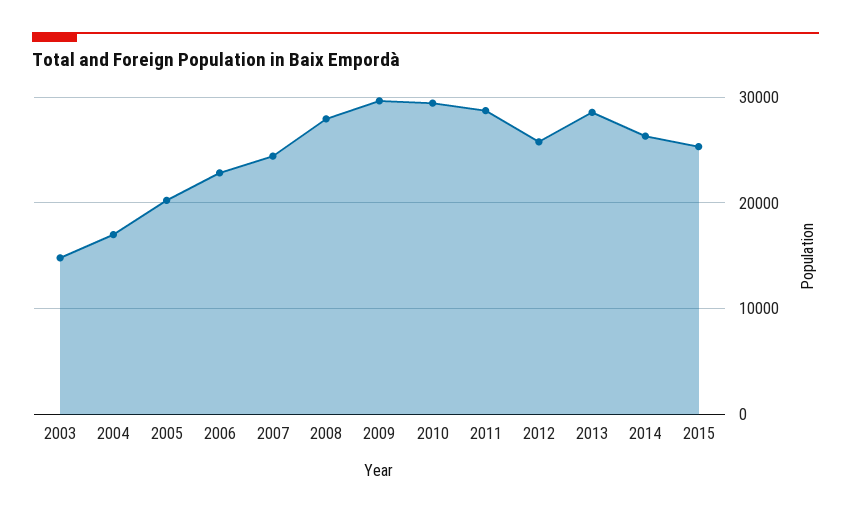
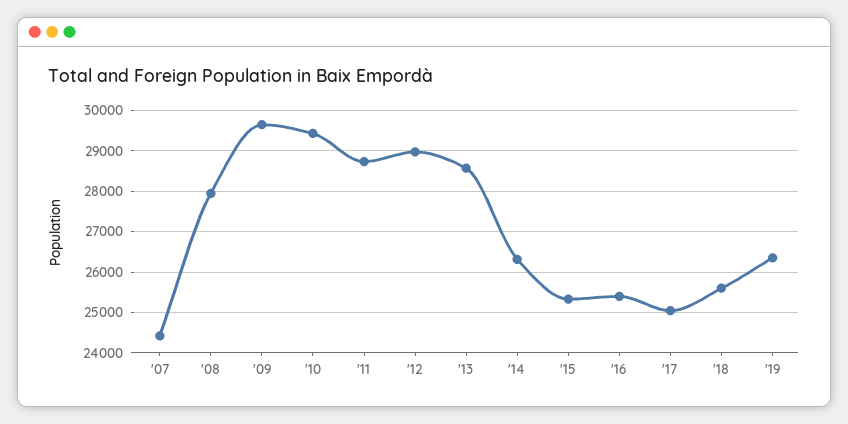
2003: 15000 -> none
2004: 17000 -> none
2005: 20000 -> none
2006: 23000 -> none
2012: 26000 -> 29000
'16: none -> 25400
'17: none -> 25000
'18: none -> 25600
'19: none -> 26400

